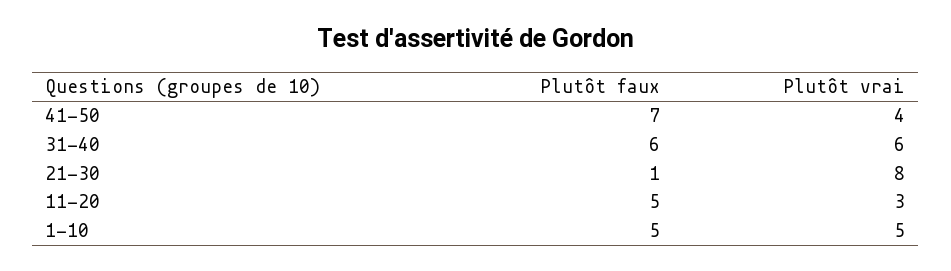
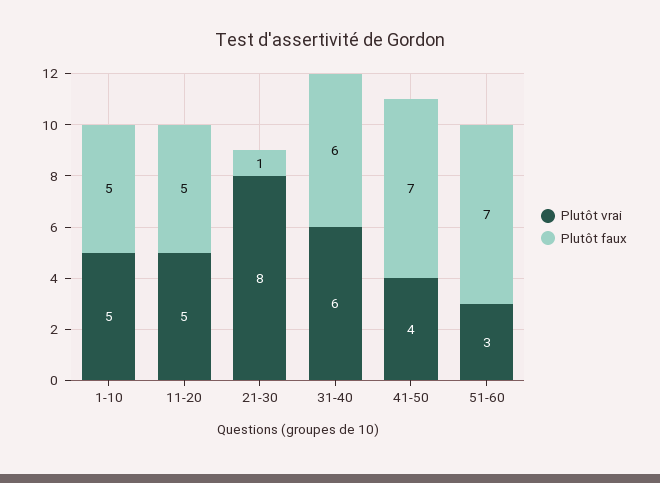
Plutôt vrai, 11-20: 3 -> 5
Plutôt vrai, 51-60: none -> 3
Plutôt faux, 51-60: none -> 7

